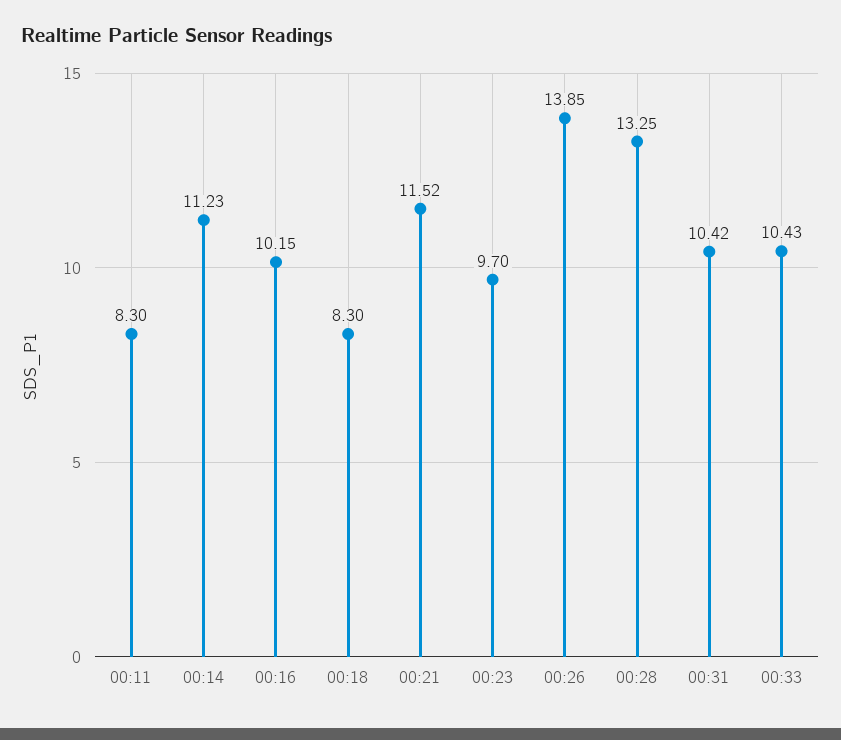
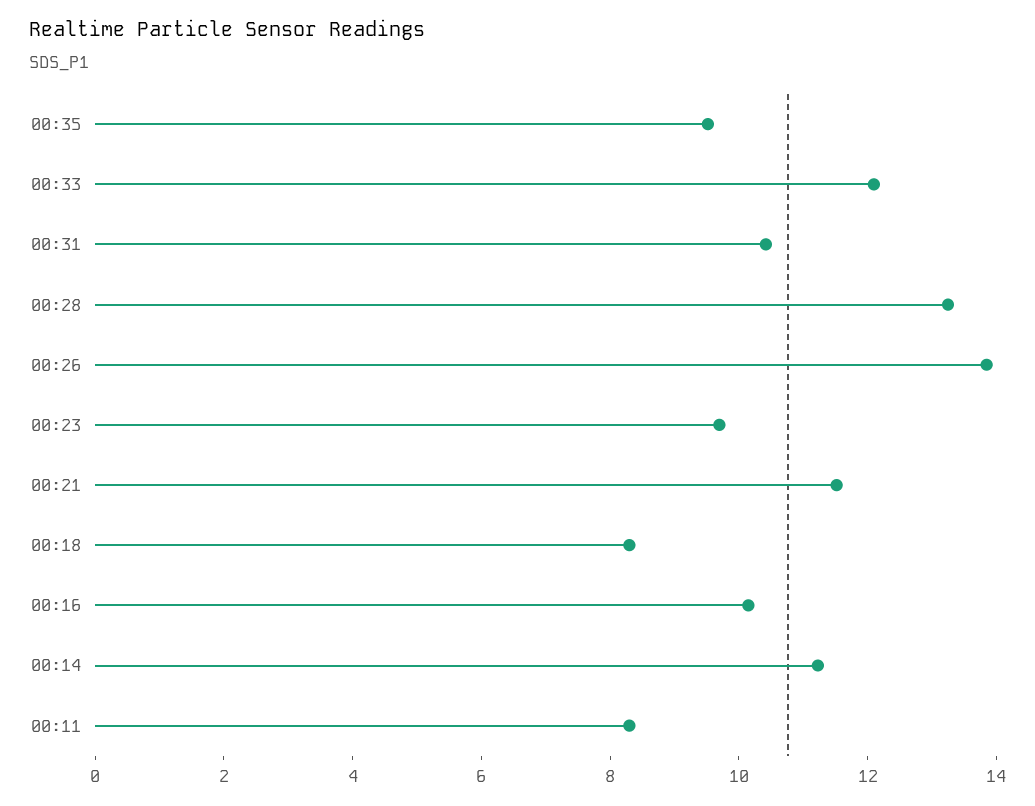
00:33: 10.43 -> 12
00:35: none -> 9.5

